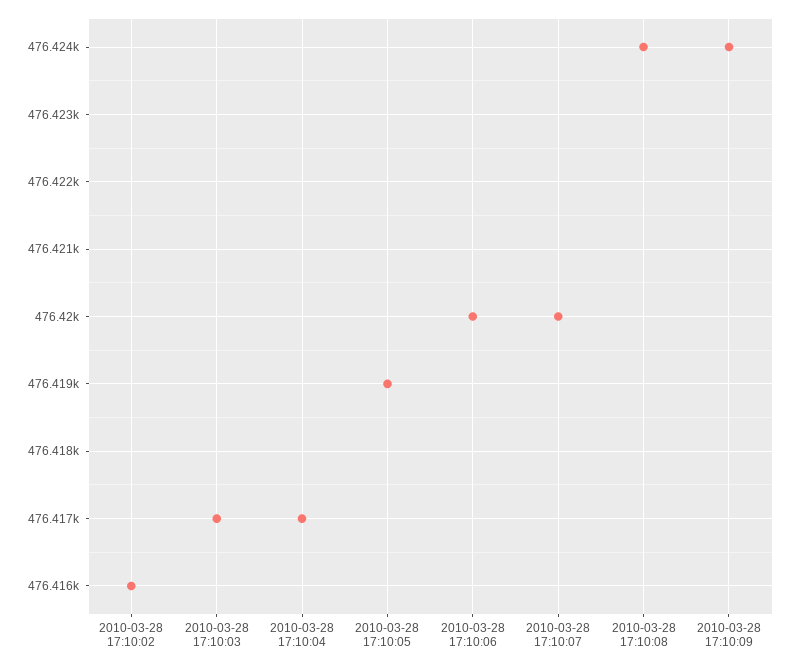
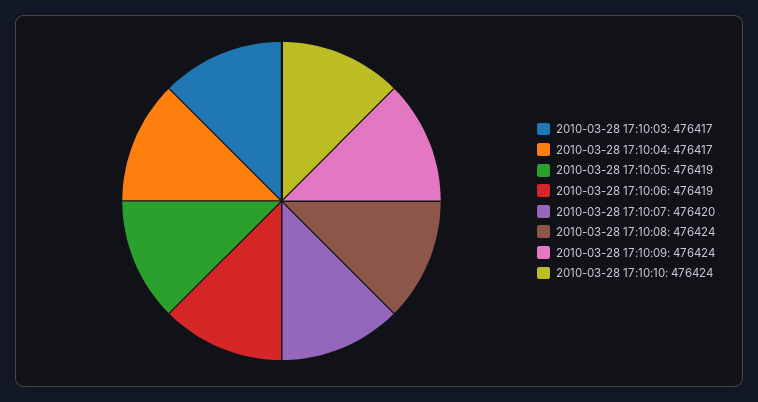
2010-03-28 17:10:02: 476416 -> none
2010-03-28 17:10:06: 476420 -> 476419
2010-03-28 17:10:10: none -> 476424

